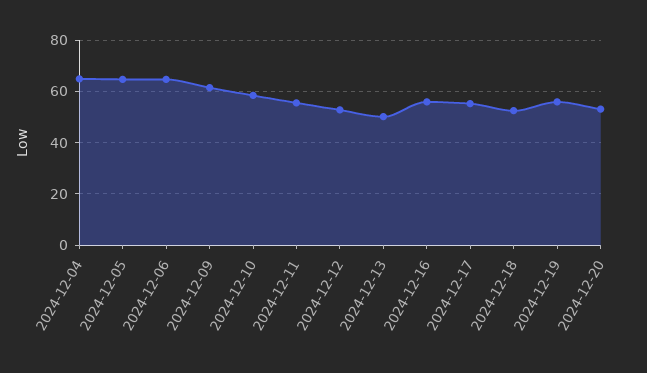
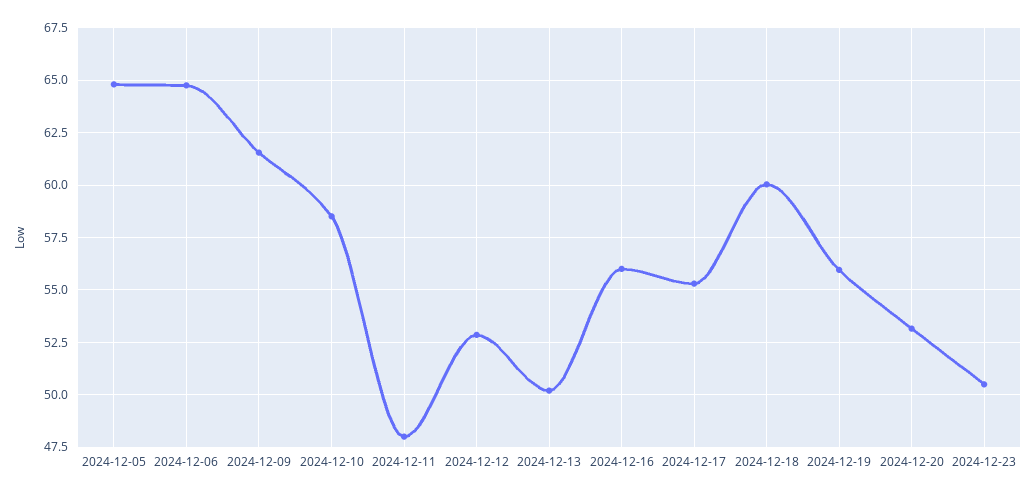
2024-12-04: 65 -> none
2024-12-11: 55 -> 48
2024-12-18: 52.5 -> 60
2024-12-23: none -> 50.5

